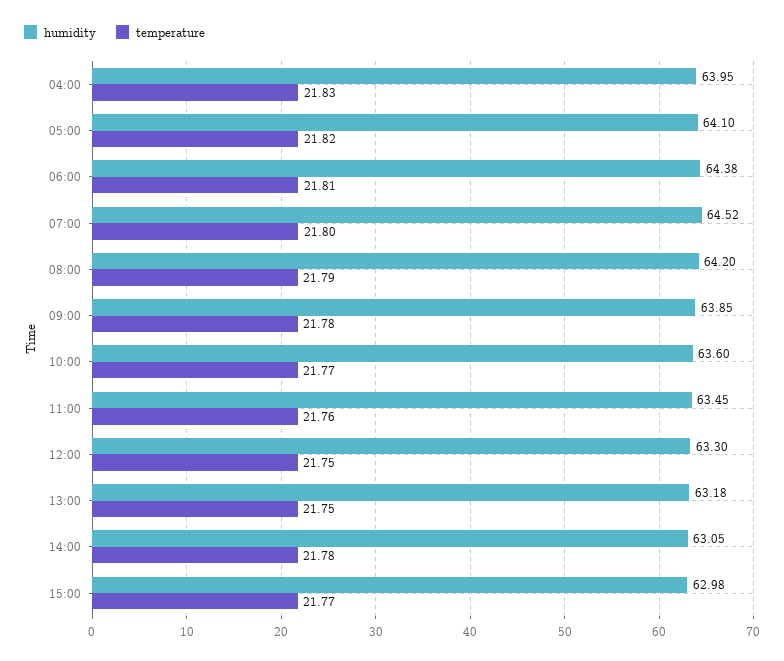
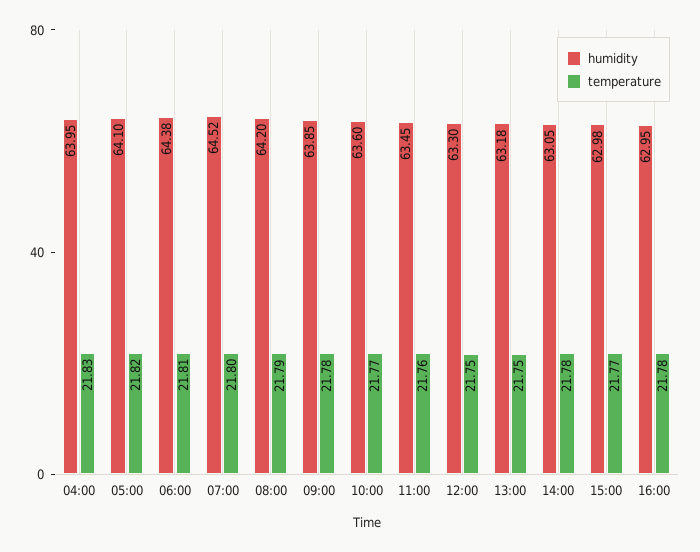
humidity, 16:00: none -> 62.95
temperature, 16:00: none -> 21.78

